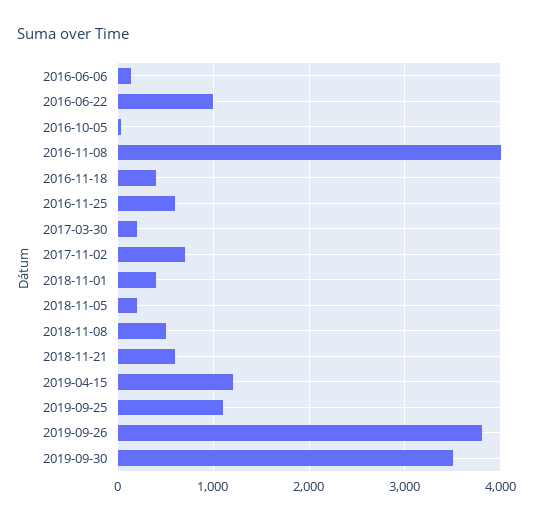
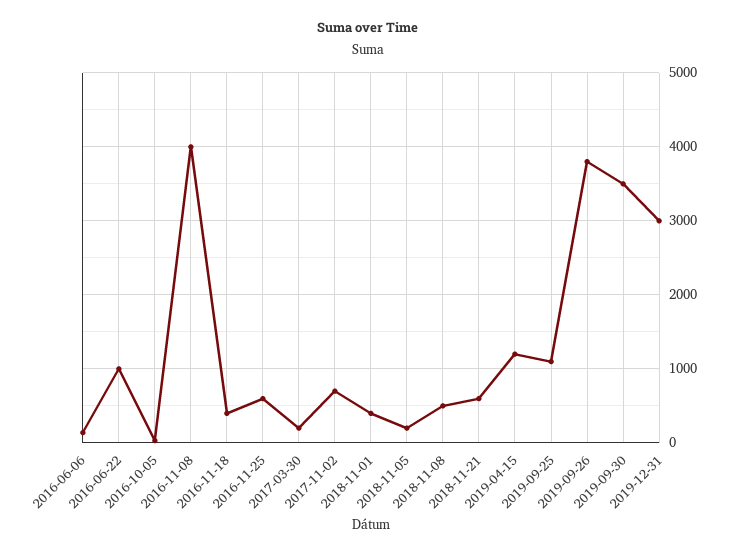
2019-12-31: none -> 3000

